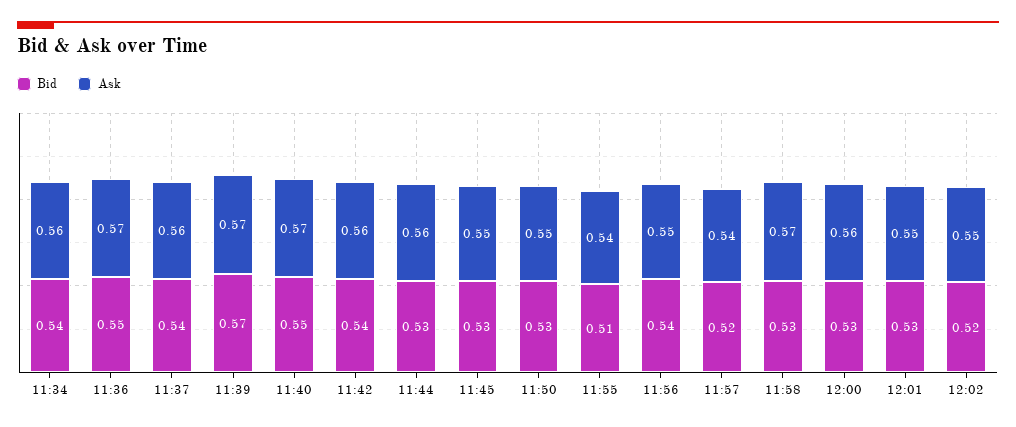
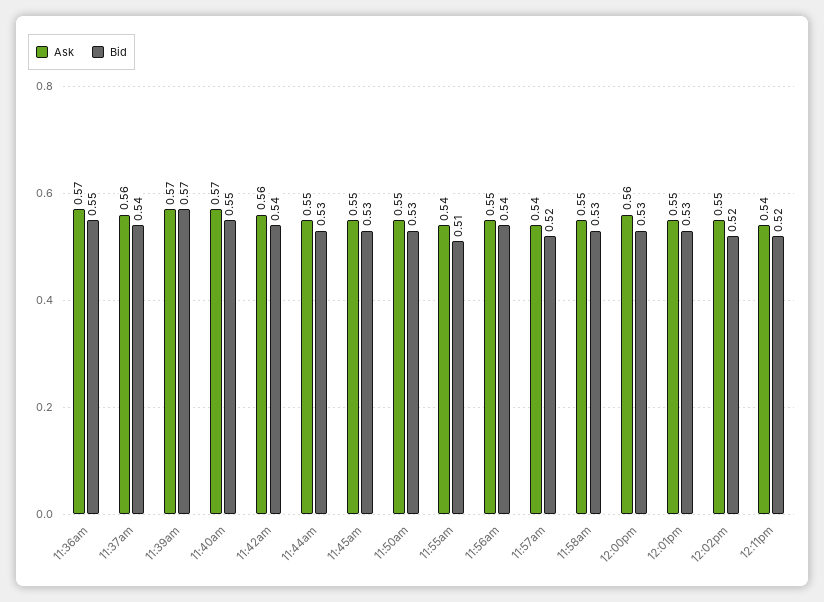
Bid, 11:34: 0.54 -> none
Ask, 11:34: 0.56 -> none
Ask, 11:44: 0.56 -> 0.55
Ask, 11:58: 0.57 -> 0.55
Ask, 12:11pm: none -> 0.54
Bid, 12:11pm: none -> 0.52

